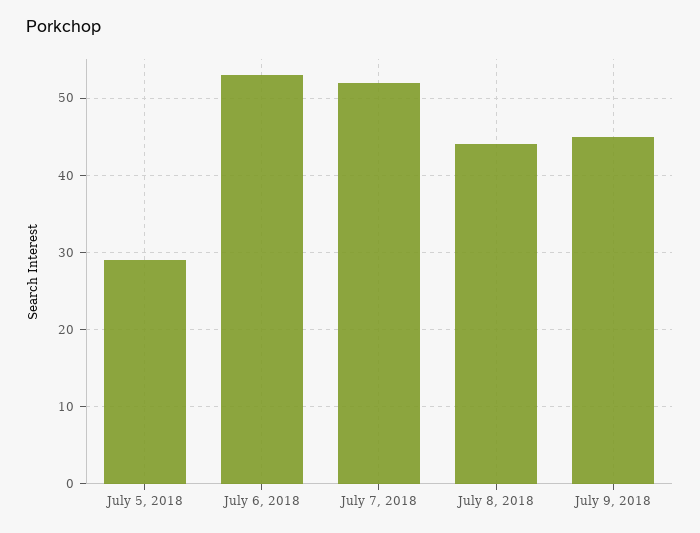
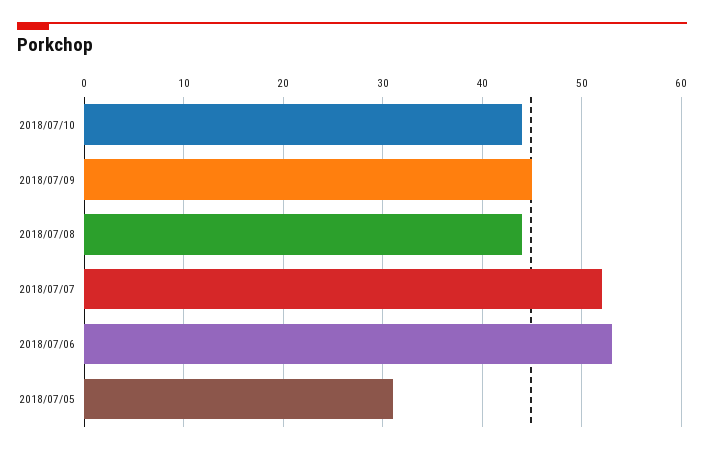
July 5, 2018: 29 -> 31
2018/07/10: none -> 44

